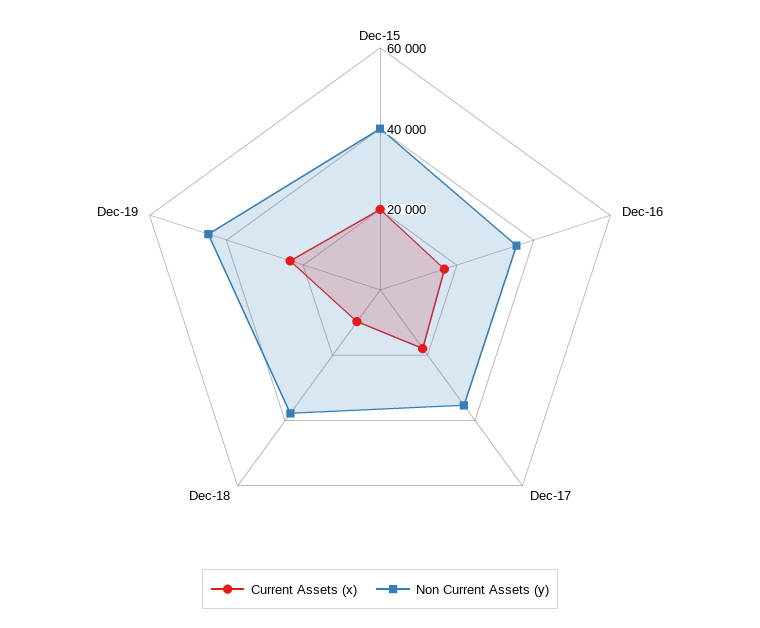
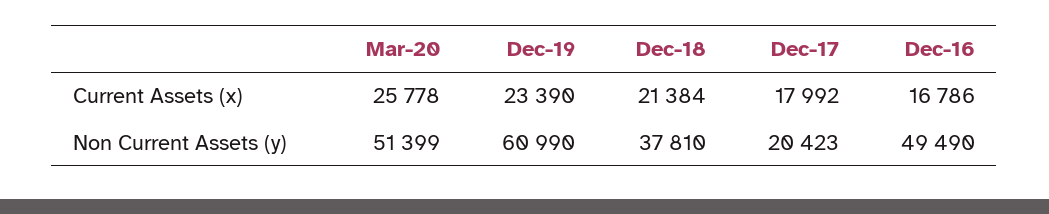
Current Assets (x), Dec-15: 20000 -> none
Non Current Assets (y), Dec-15: 40000 -> none
Non Current Assets (y), Dec-16: 35000 -> 49490
Non Current Assets (y), Dec-17: 35000 -> 20423
Current Assets (x), Dec-18: 10000 -> 21384
Non Current Assets (y), Dec-19: 45000 -> 60990
Current Assets (x), Mar-20: none -> 25778
Non Current Assets (y), Mar-20: none -> 51399

